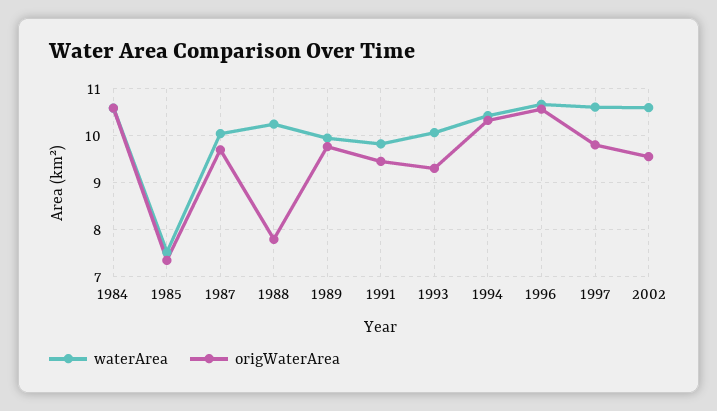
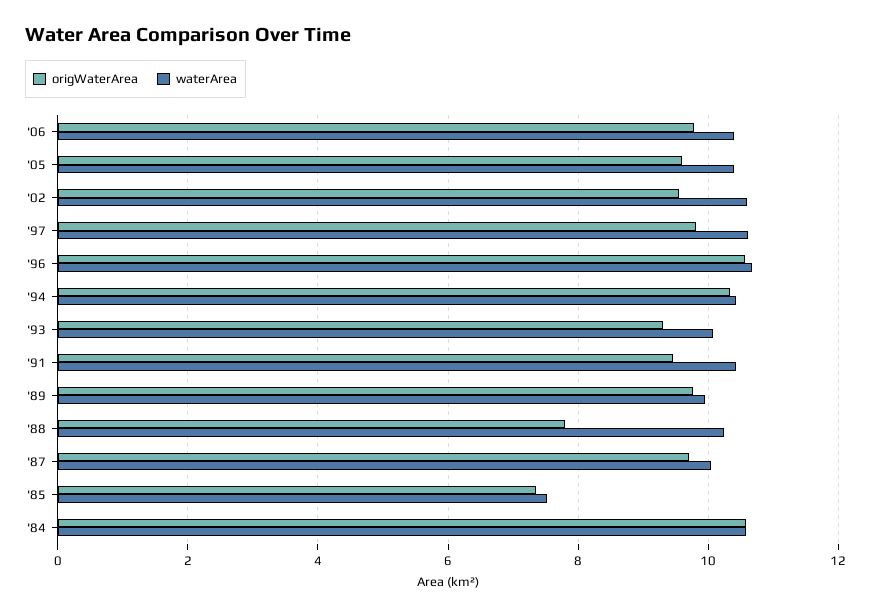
waterArea, 1991: 9.8 -> 10.4
origWaterArea, '06: none -> 9.8
waterArea, '06: none -> 10.4
origWaterArea, '05: none -> 9.6
waterArea, '05: none -> 10.4

